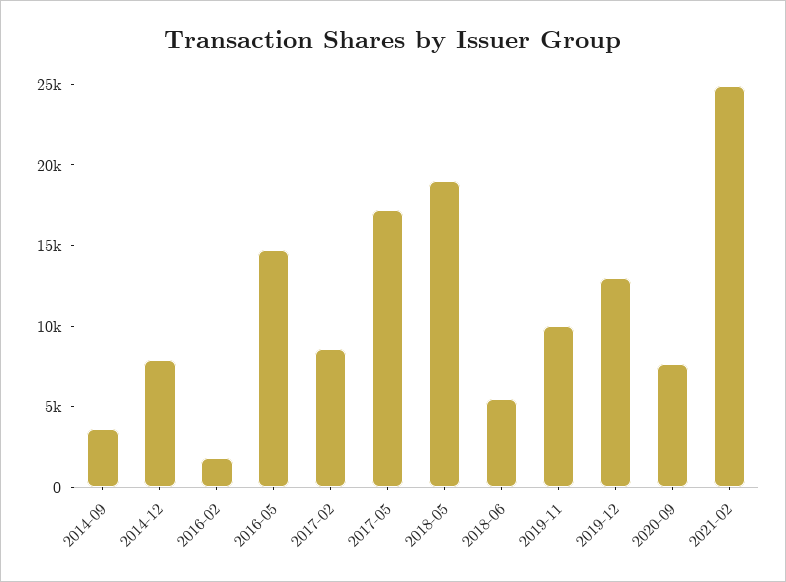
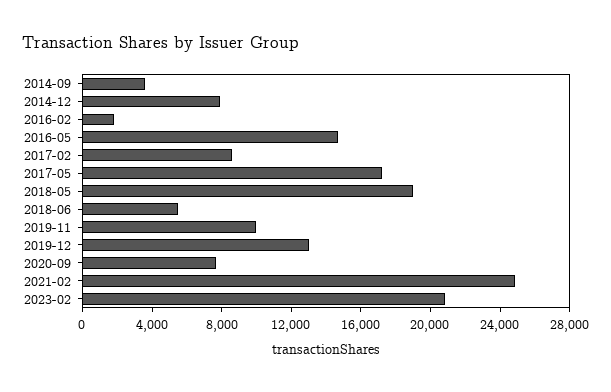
2023-02: none -> 21000

